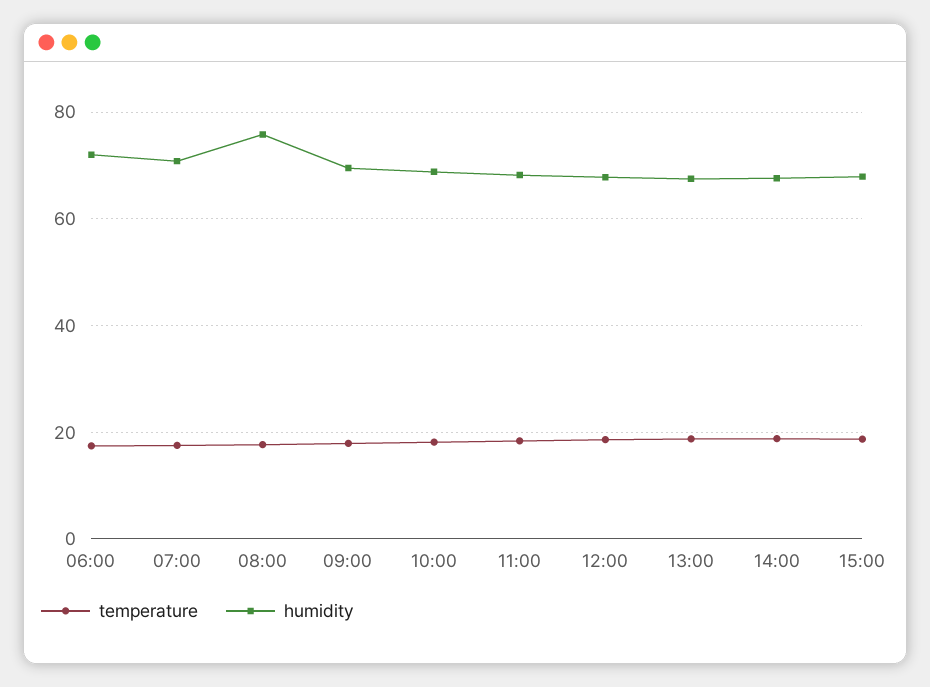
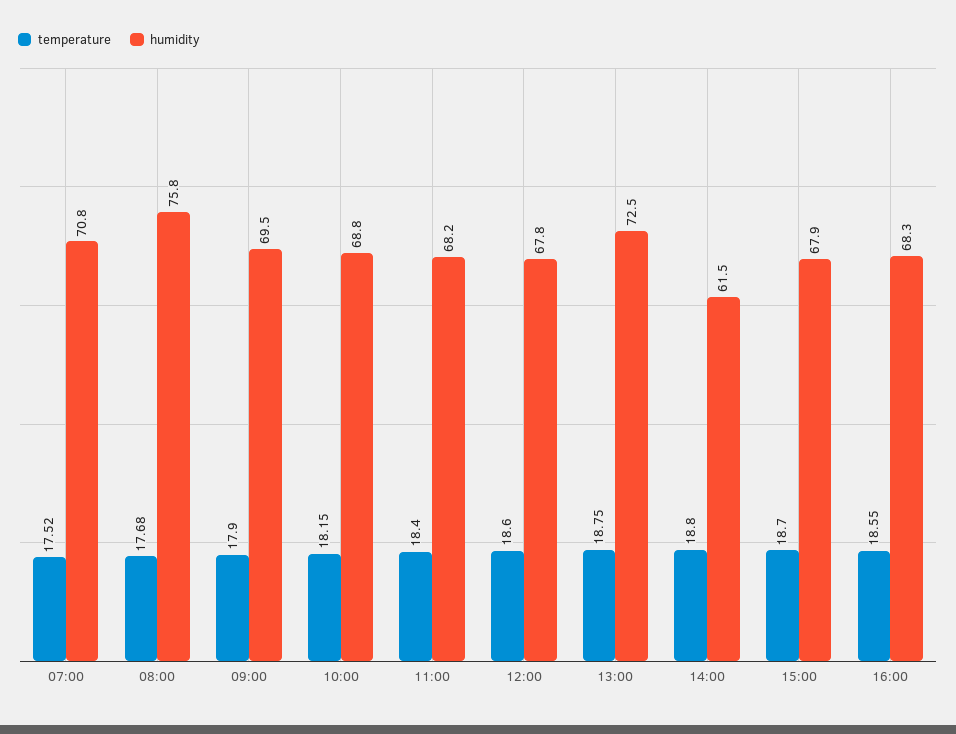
temperature, 06:00: 18 -> none
humidity, 06:00: 72 -> none
humidity, 13:00: 68 -> 72.5
humidity, 14:00: 68 -> 61.5
temperature, 16:00: none -> 18.55
humidity, 16:00: none -> 68.3

